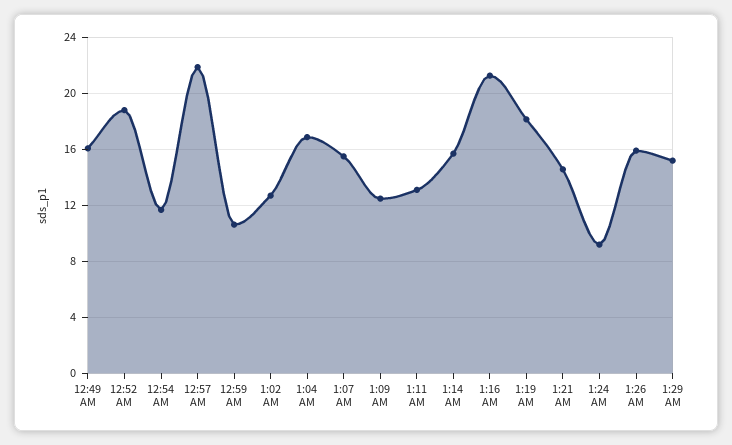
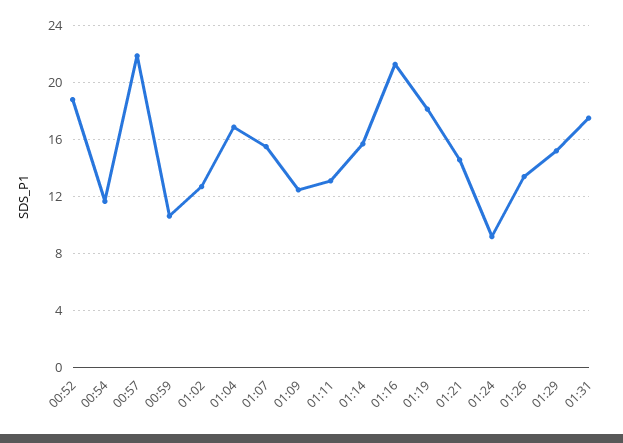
12:49 AM: 16 -> none
1:26 AM: 16 -> 13.5
01:31: none -> 17.5

